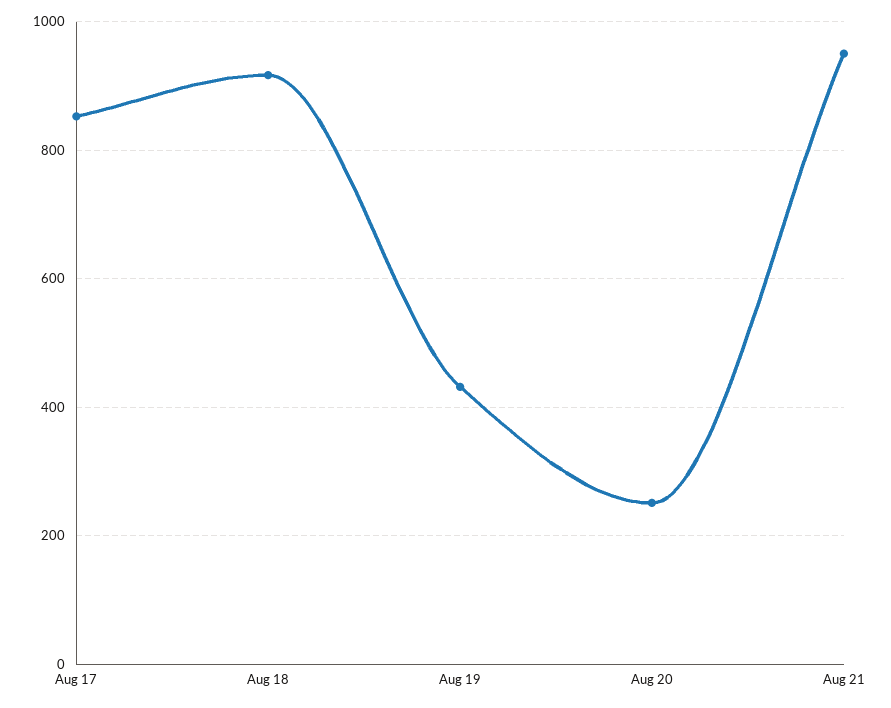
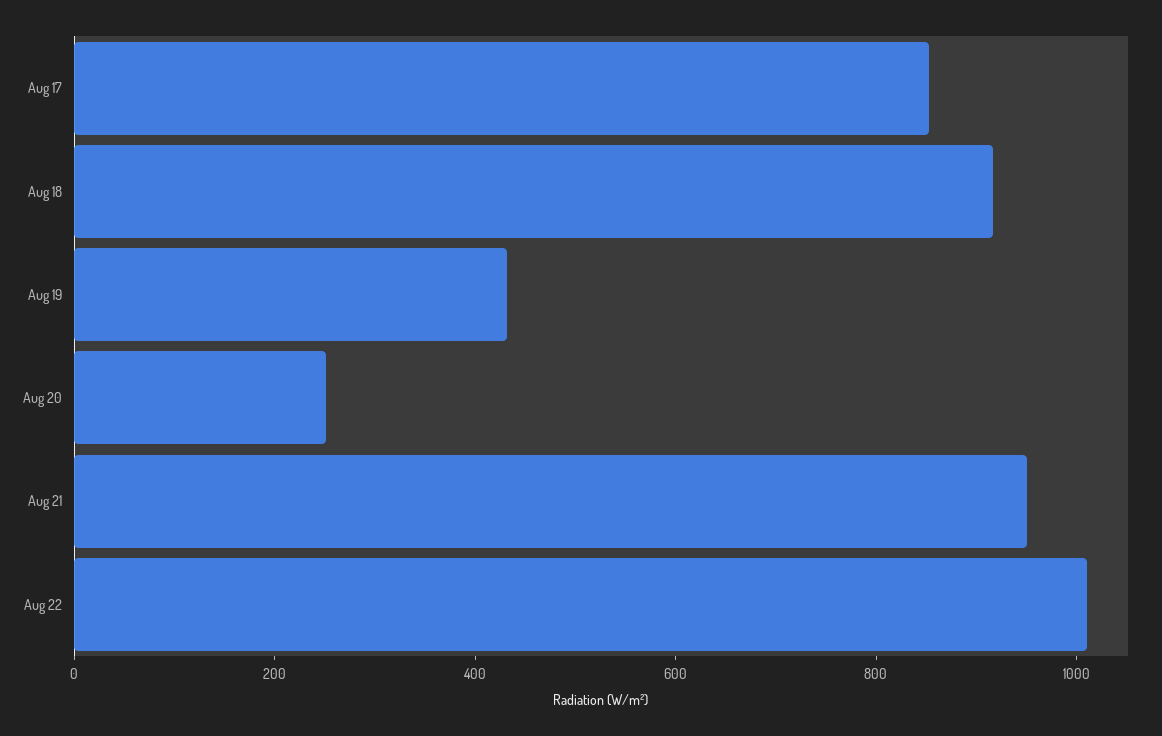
Aug 22: none -> 1000

